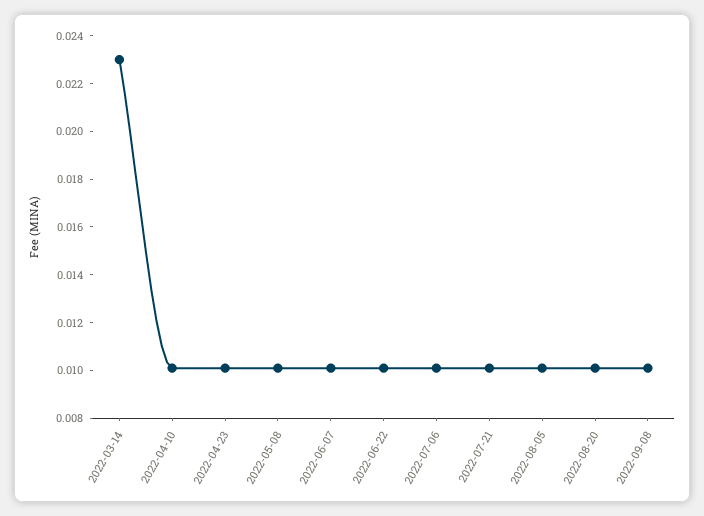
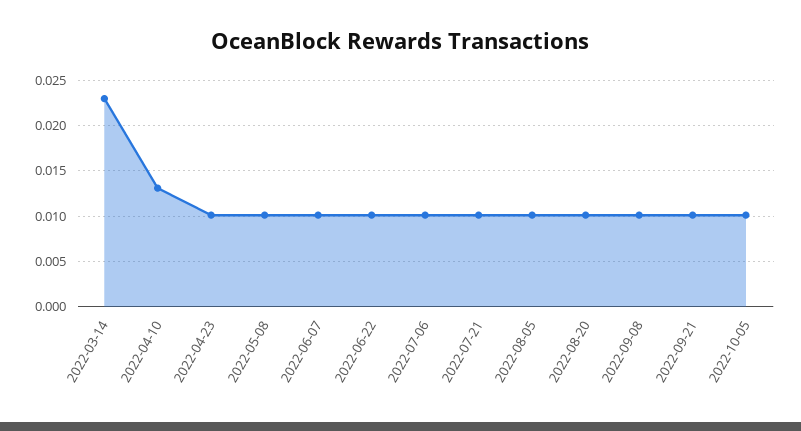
2022-04-10: 0.01 -> 0.013
2022-09-21: none -> 0.01
2022-10-05: none -> 0.01

